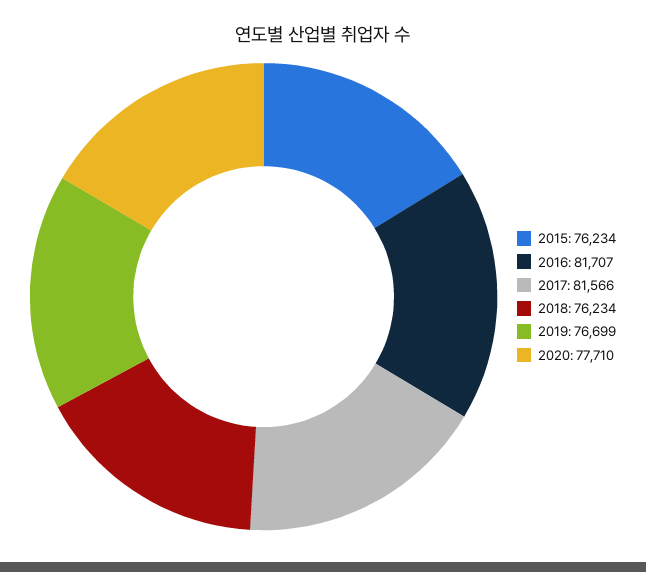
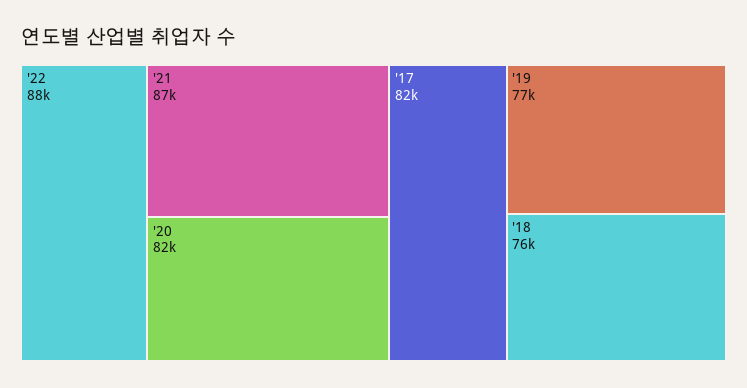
2015: 76234 -> none
2016: 81707 -> none
2020: 77710 -> 82000
'22: none -> 88000
'21: none -> 87000

